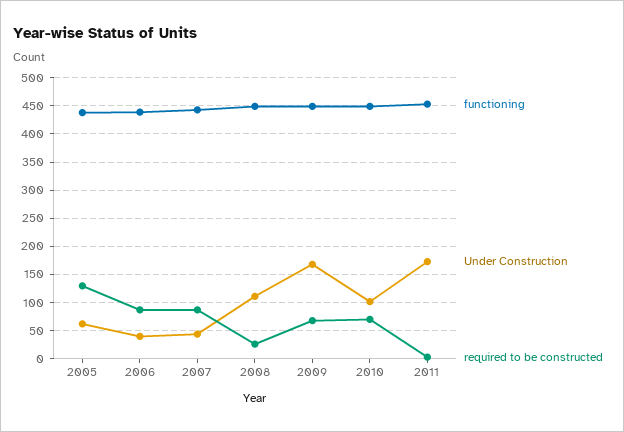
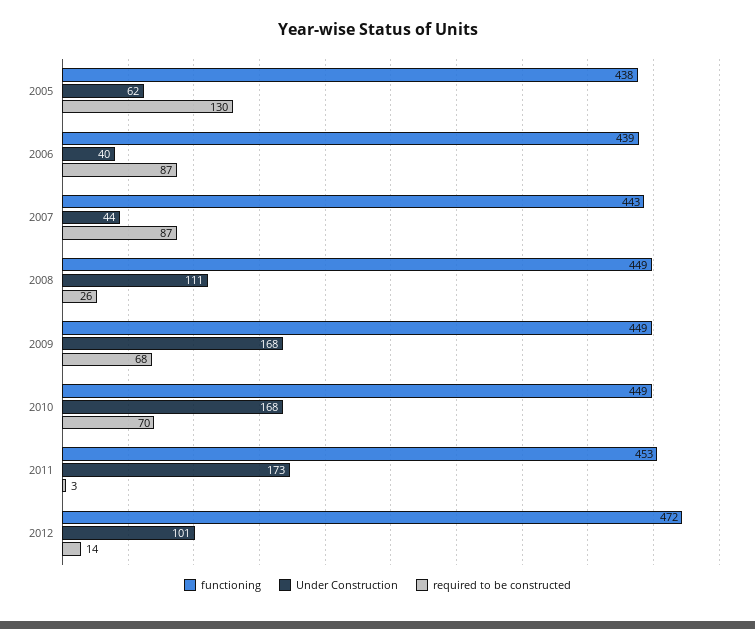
Under Construction, 2010: 100 -> 168
functioning, 2012: none -> 472
Under Construction, 2012: none -> 101
required to be constructed, 2012: none -> 14

